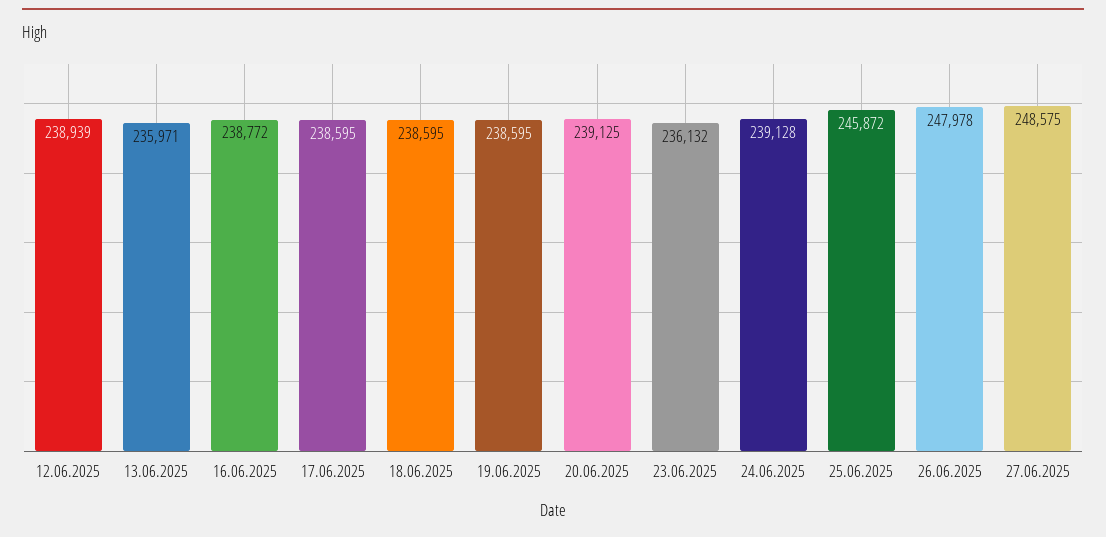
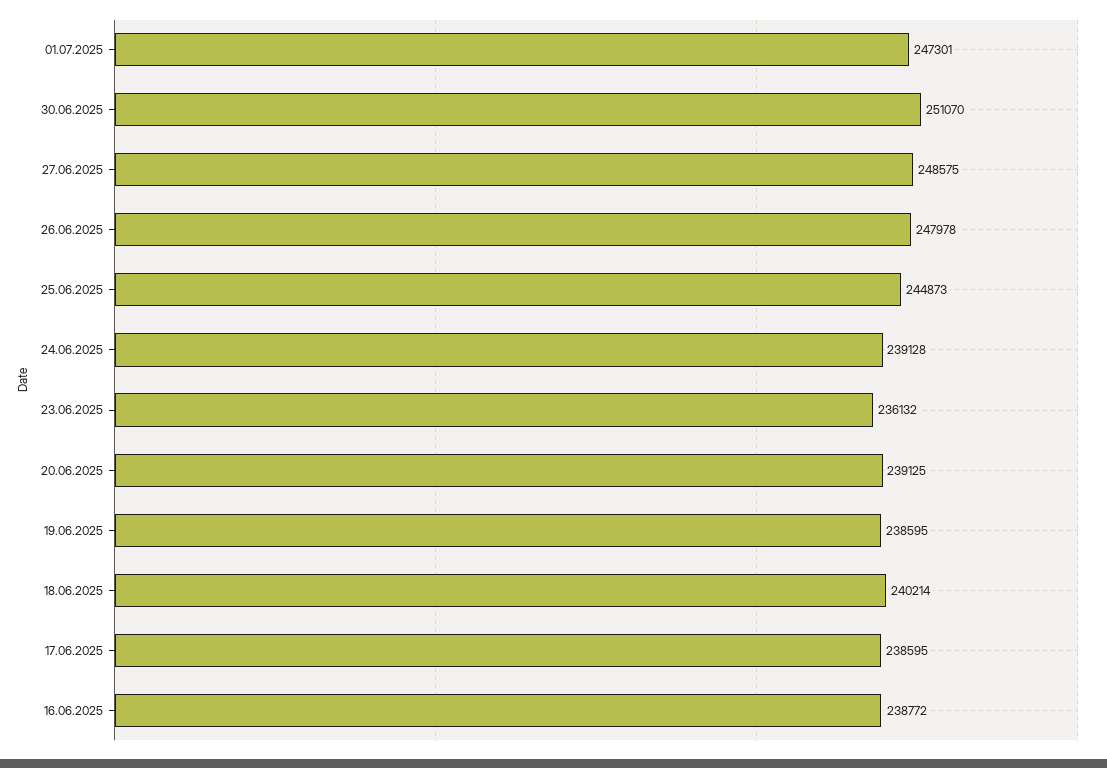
12.06.2025: 238939 -> none
13.06.2025: 235971 -> none
18.06.2025: 238595 -> 240214
25.06.2025: 245872 -> 244873
01.07.2025: none -> 247301
30.06.2025: none -> 251070

